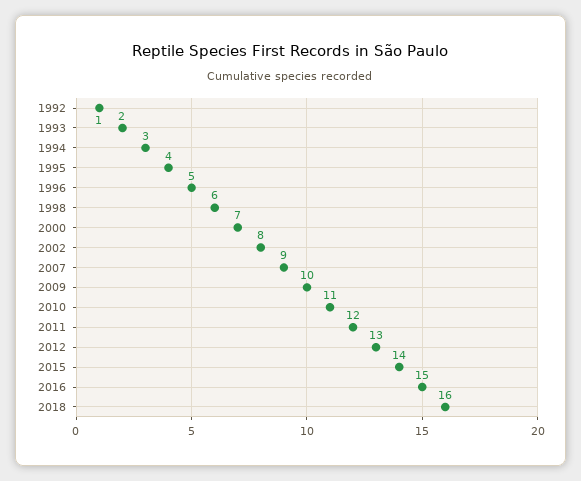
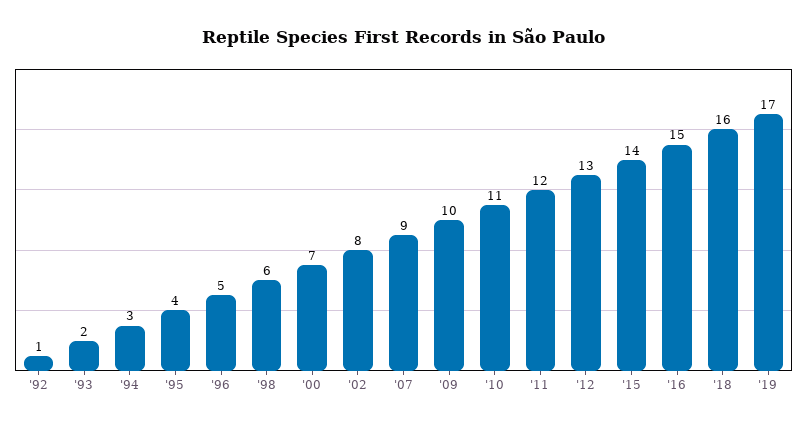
'19: none -> 17

